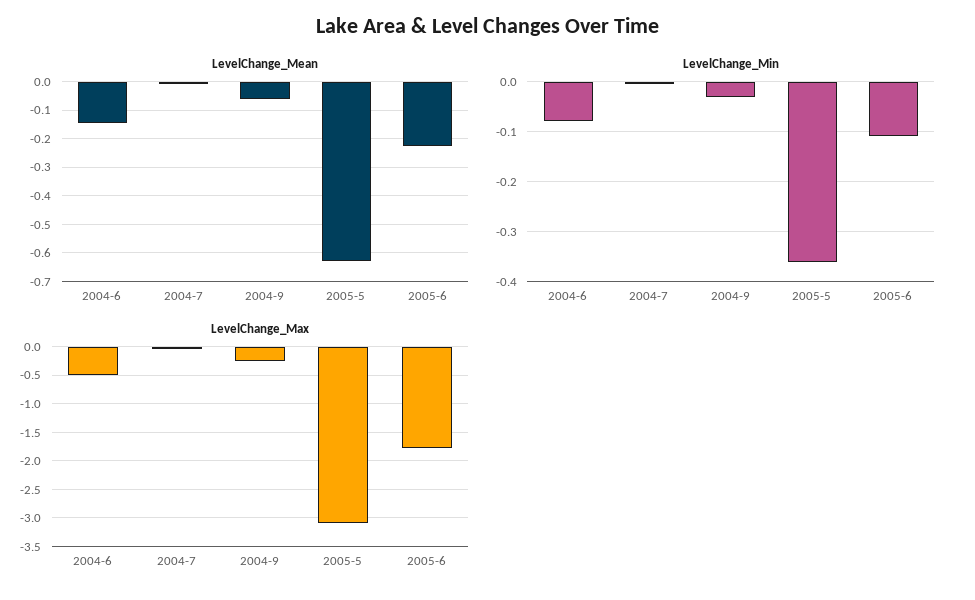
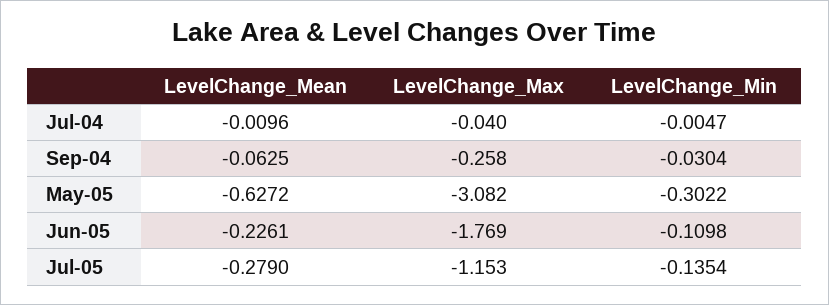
LevelChange_Mean, 2004-6: -0.15 -> none
LevelChange_Min, 2004-6: -0.08 -> none
LevelChange_Min, 2005-5: -0.36 -> -0.3022
LevelChange_Max, 2004-6: -0.5 -> none
LevelChange_Mean, Jul-05: none -> -0.279
LevelChange_Max, Jul-05: none -> -1.153
LevelChange_Min, Jul-05: none -> -0.1354

